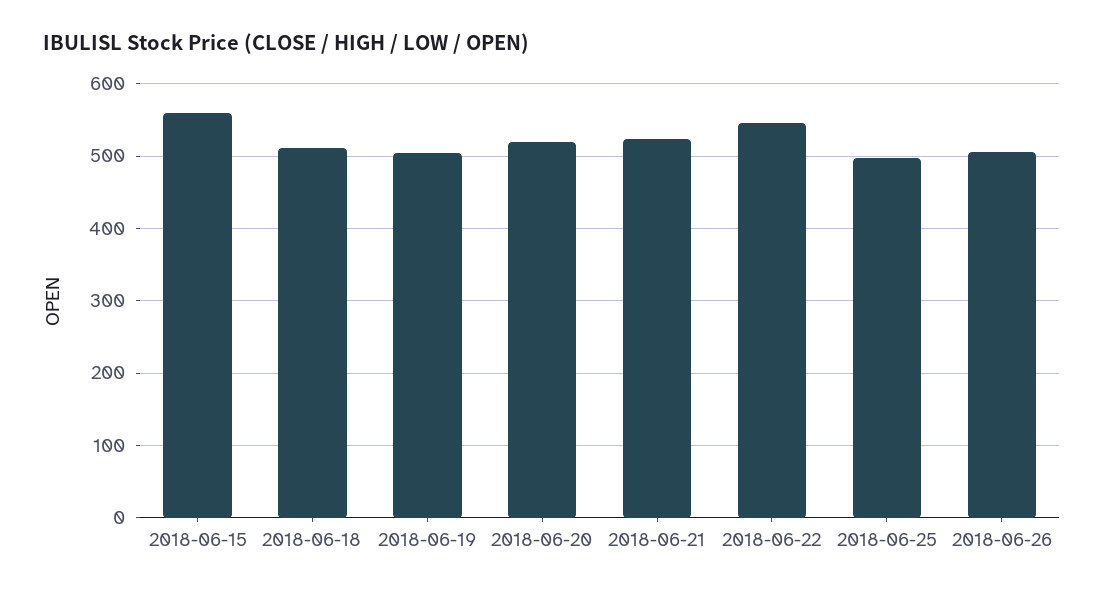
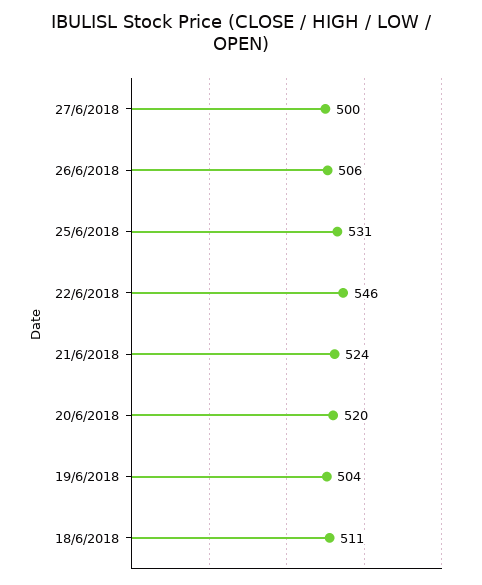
2018-06-15: 560 -> none
2018-06-25: 500 -> 531
27/6/2018: none -> 500

